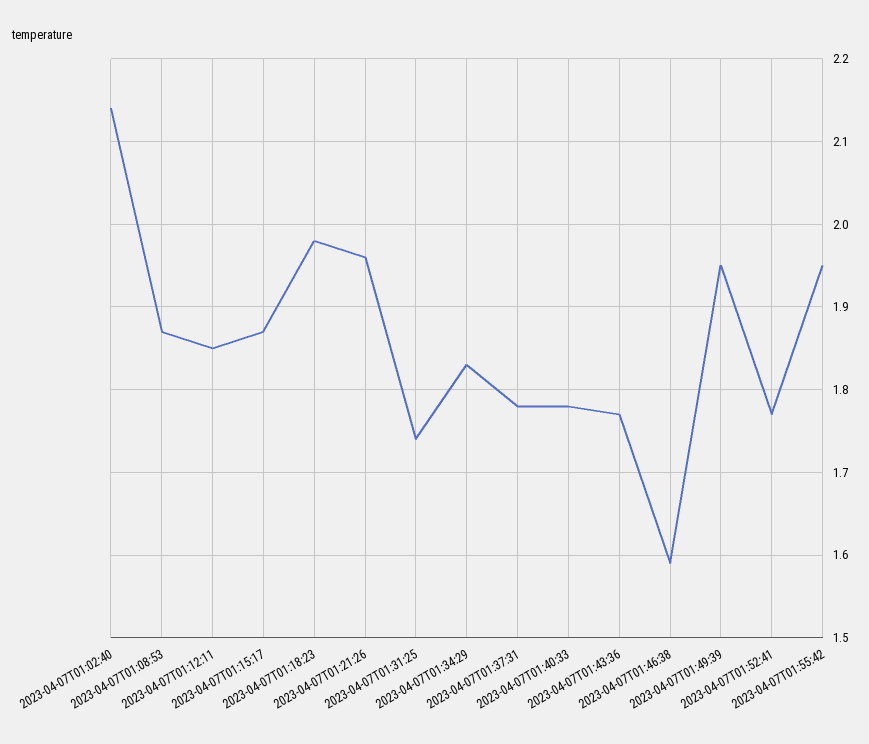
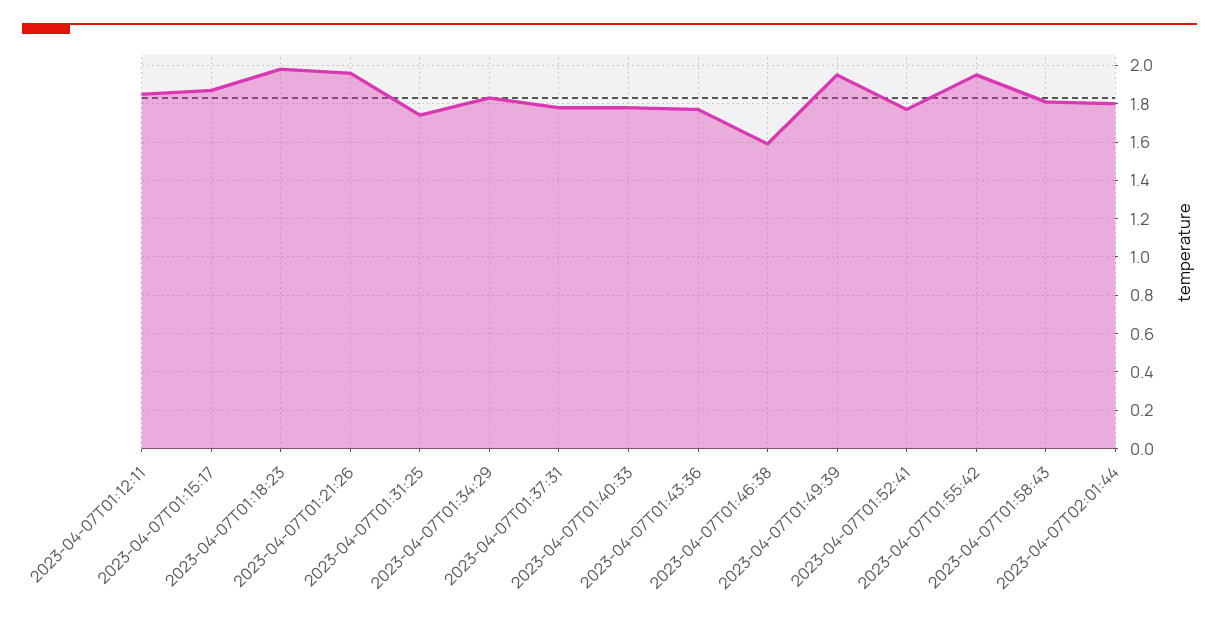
2023-04-07T01:02:40: 2.14 -> none
2023-04-07T01:08:53: 1.87 -> none
2023-04-07T01:58:43: none -> 1.8
2023-04-07T02:01:44: none -> 1.8

